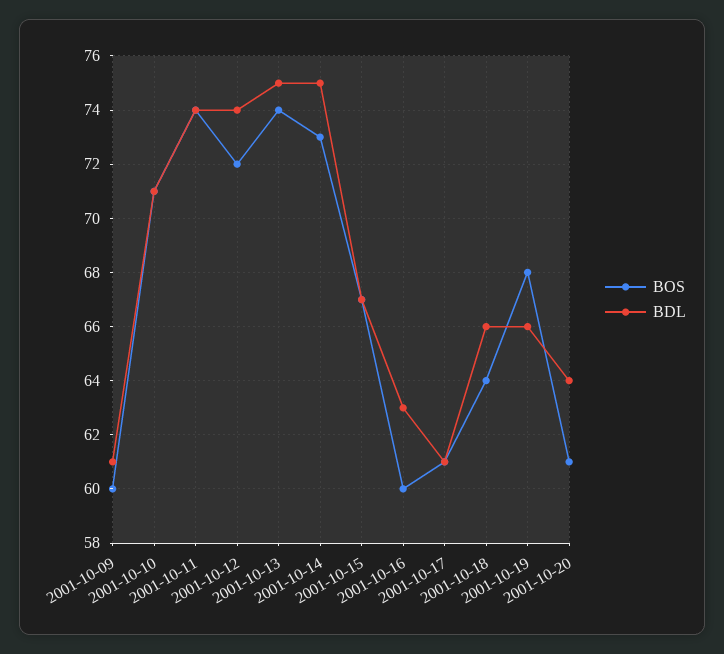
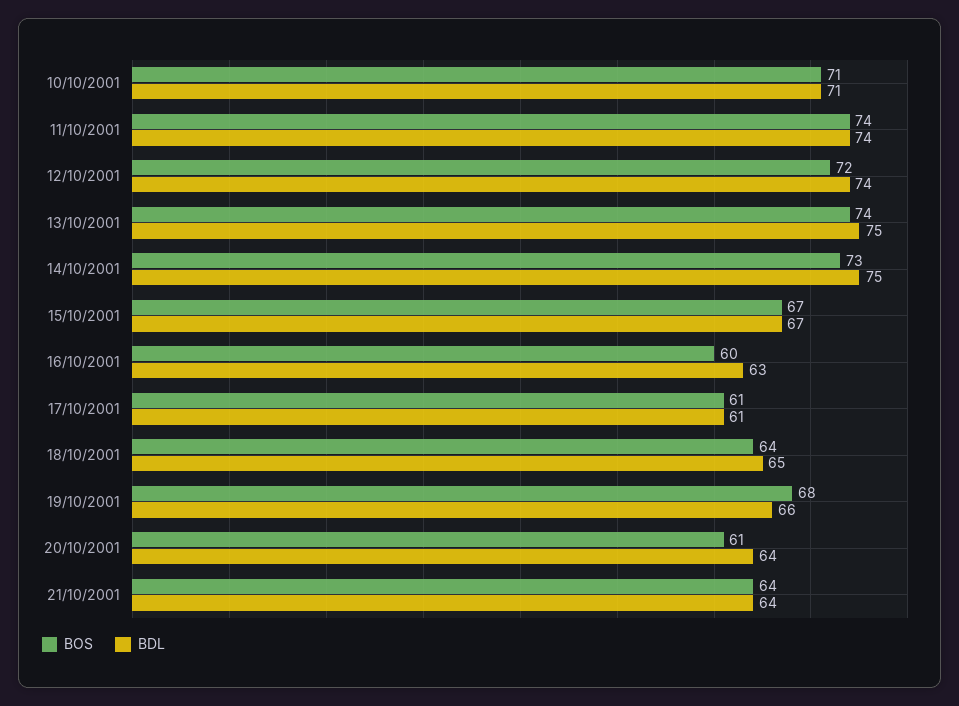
BOS, 2001-10-09: 60 -> none
BDL, 2001-10-09: 61 -> none
BDL, 2001-10-18: 66 -> 65
BOS, 21/10/2001: none -> 64
BDL, 21/10/2001: none -> 64

